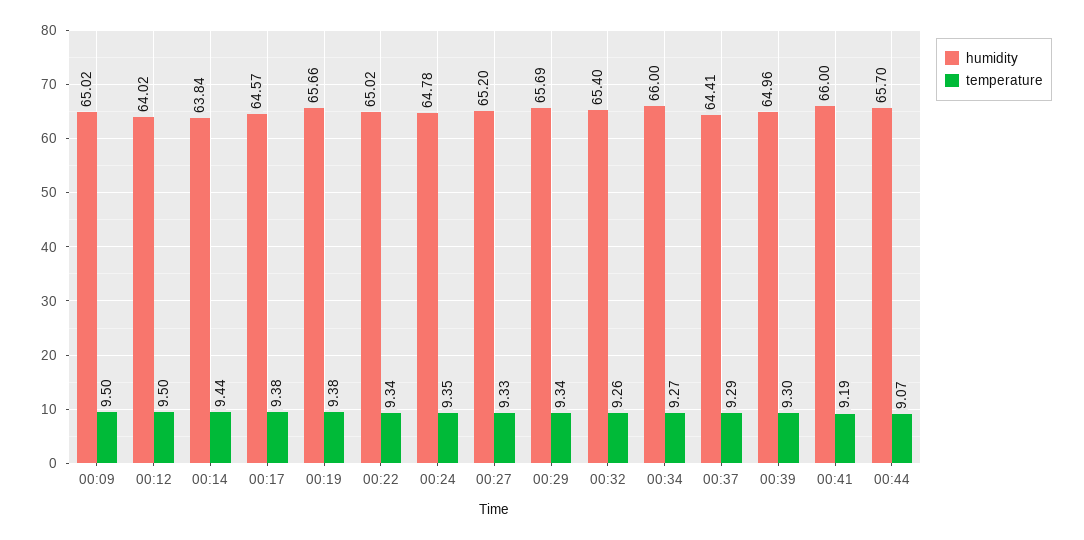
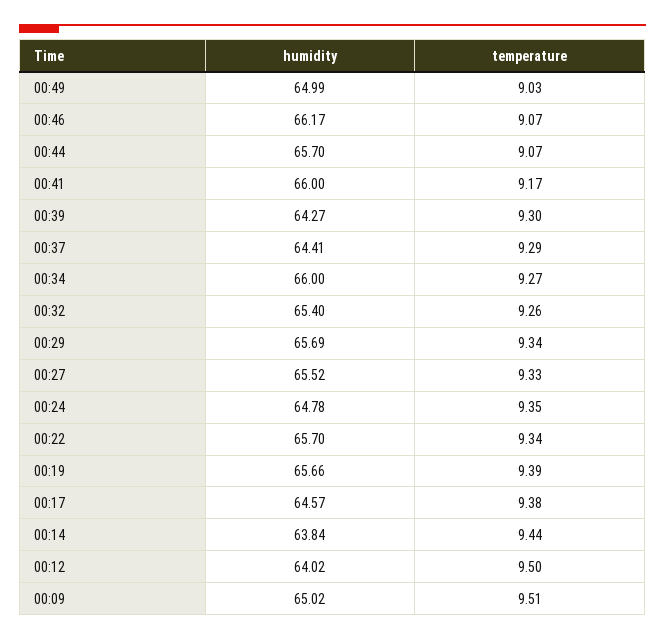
temperature, 00:09: 9.5 -> 9.51
temperature, 00:19: 9.38 -> 9.39
humidity, 00:22: 65.02 -> 65.7
humidity, 00:27: 65.2 -> 65.52
humidity, 00:39: 64.96 -> 64.27
temperature, 00:41: 9.19 -> 9.17
humidity, 00:49: none -> 64.99
temperature, 00:49: none -> 9.03
humidity, 00:46: none -> 66.17
temperature, 00:46: none -> 9.07

